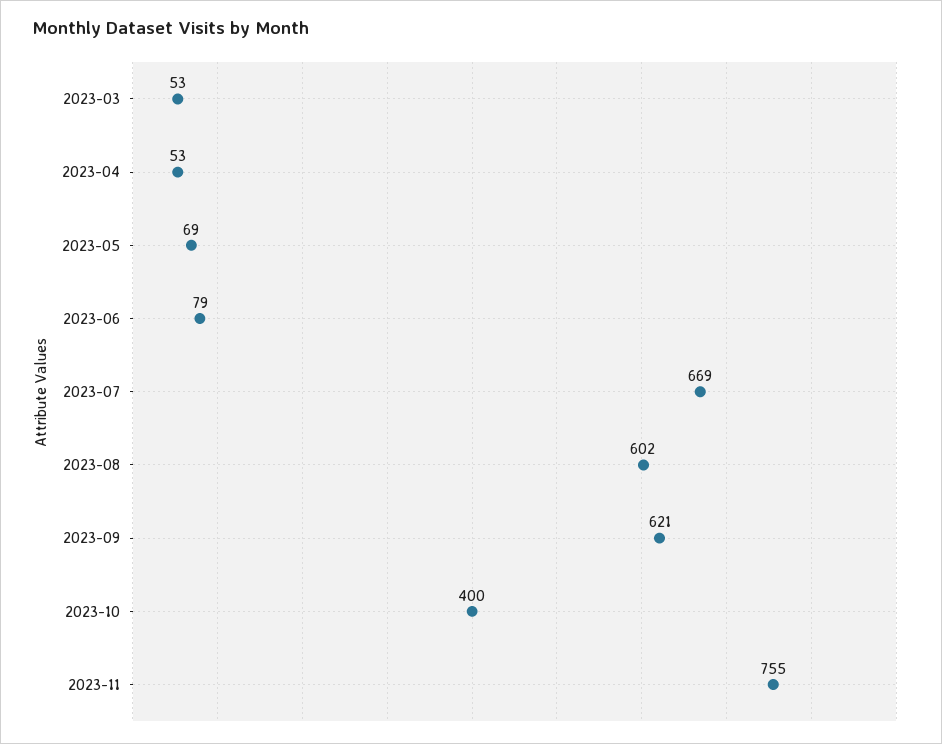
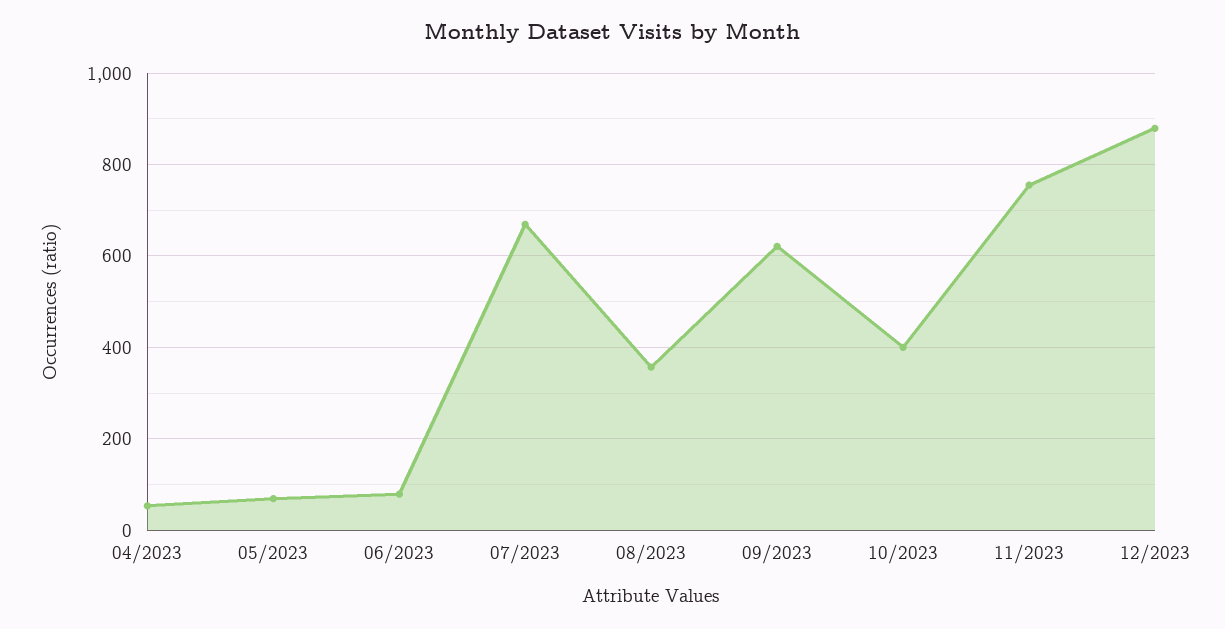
2023-03: 53 -> none
2023-08: 602 -> 360
12/2023: none -> 880

